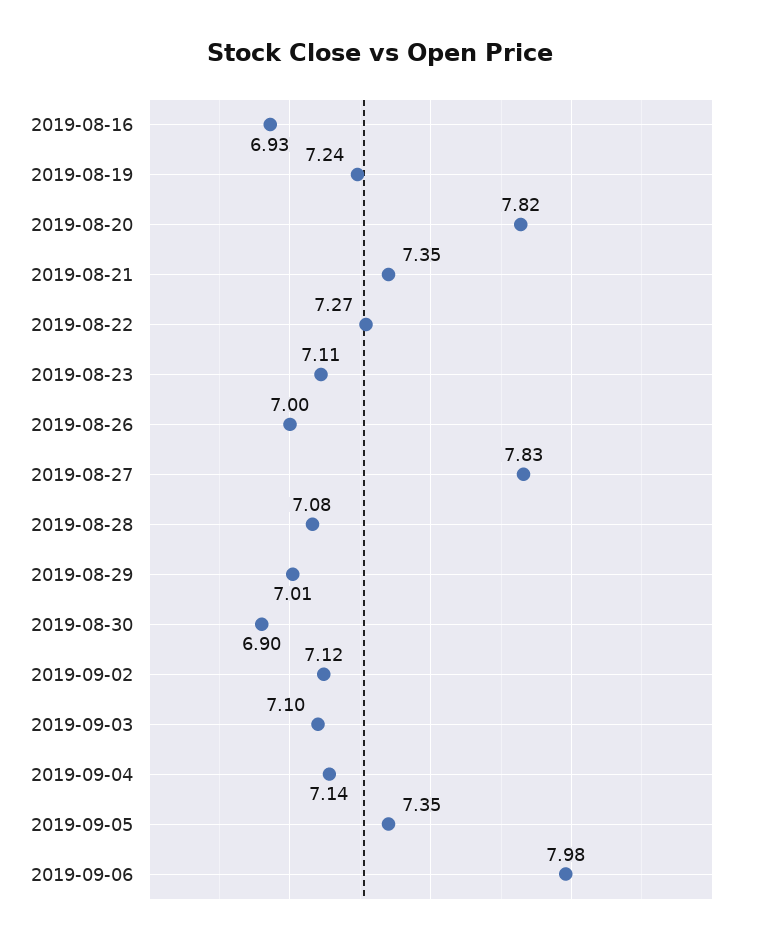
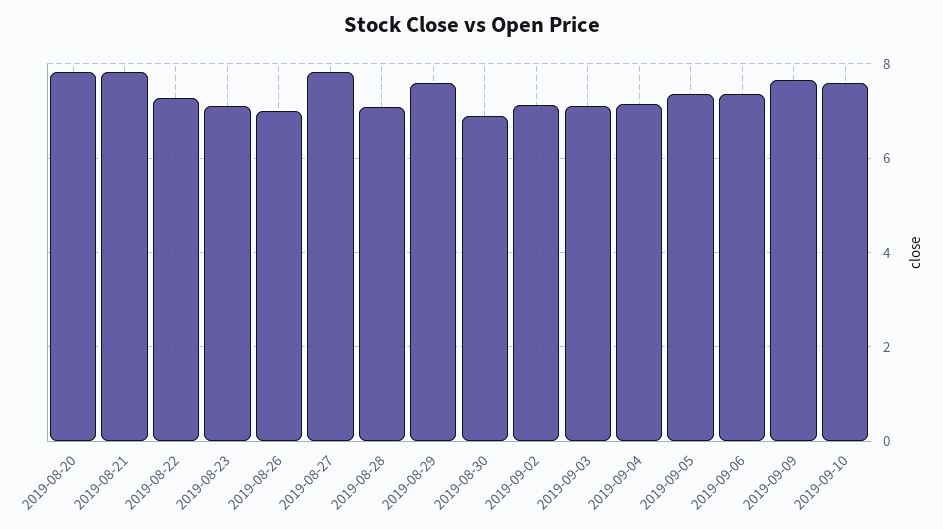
2019-08-16: 6.93 -> none
2019-08-19: 7.24 -> none
2019-08-21: 7.35 -> 7.8
2019-08-29: 7.01 -> 7.6
2019-09-06: 7.98 -> 7.4
2019-09-09: none -> 7.6
2019-09-10: none -> 7.6

